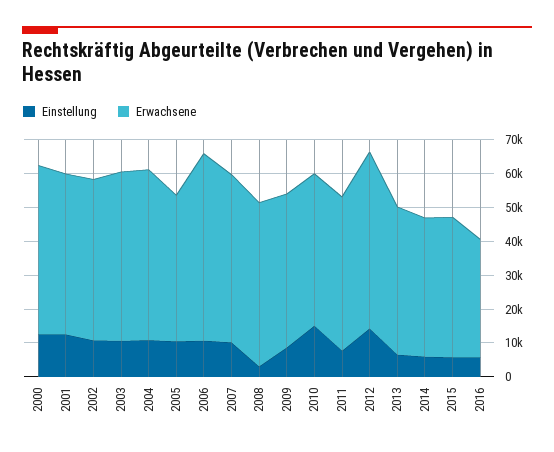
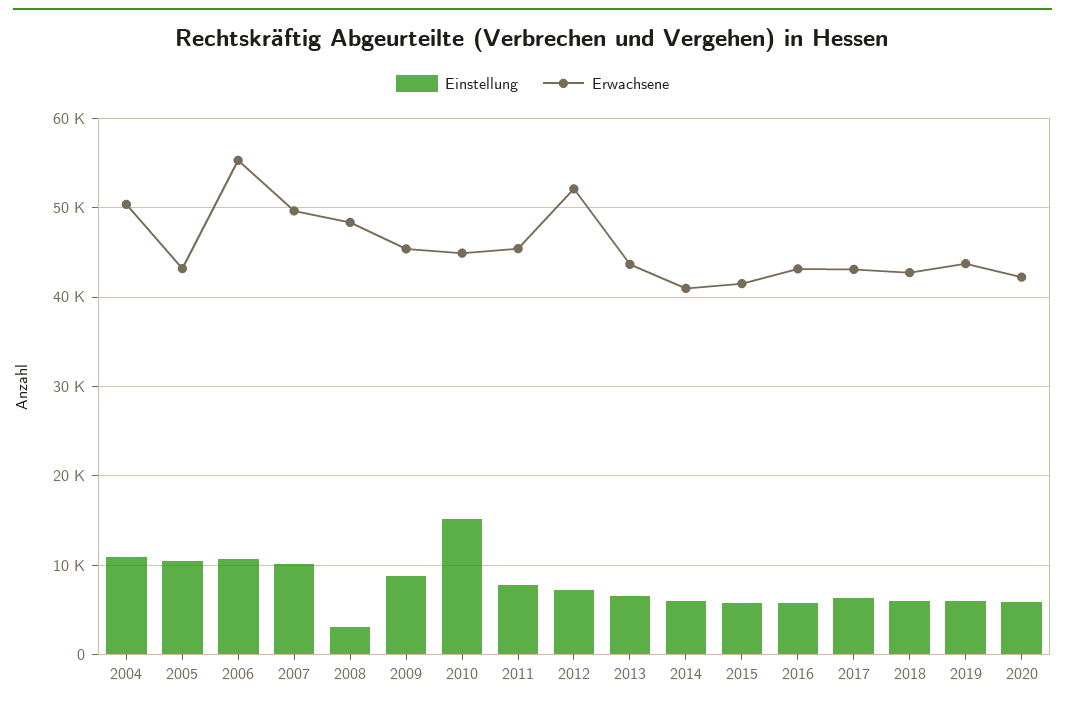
Einstellung, 2000: 12500 -> none
Erwachsene, 2000: 50000 -> none
Einstellung, 2001: 12500 -> none
Erwachsene, 2001: 47500 -> none
Einstellung, 2002: 10000 -> none
Erwachsene, 2002: 47500 -> none
Einstellung, 2003: 10000 -> none
Erwachsene, 2003: 50000 -> none
Einstellung, 2012: 15000 -> 7000
Erwachsene, 2016: 35000 -> 43000
Einstellung, 2017: none -> 6000
Erwachsene, 2017: none -> 43000
Einstellung, 2018: none -> 6000
Erwachsene, 2018: none -> 43000
Einstellung, 2019: none -> 6000
Erwachsene, 2019: none -> 44000
Einstellung, 2020: none -> 6000
Erwachsene, 2020: none -> 42000

